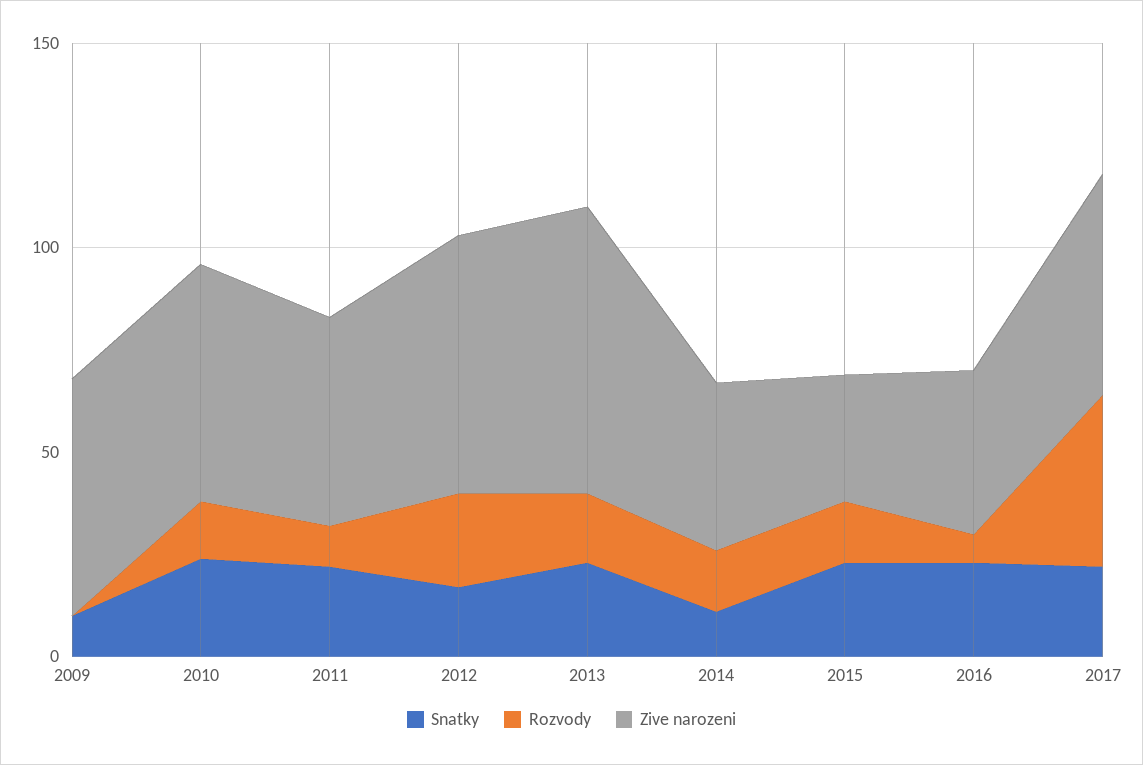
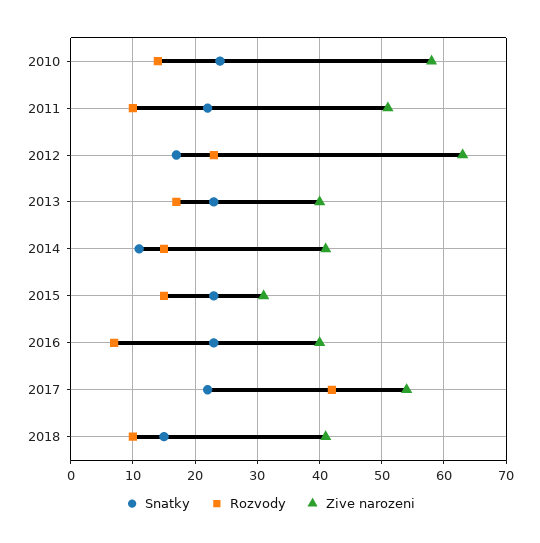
Snatky, 2009: 10 -> none
Rozvody, 2009: 0 -> none
Zive narozeni, 2009: 60 -> none
Zive narozeni, 2013: 70 -> 40
Snatky, 2018: none -> 15
Rozvody, 2018: none -> 10
Zive narozeni, 2018: none -> 41

